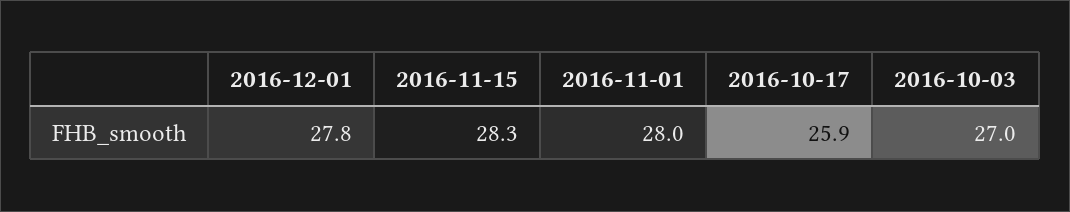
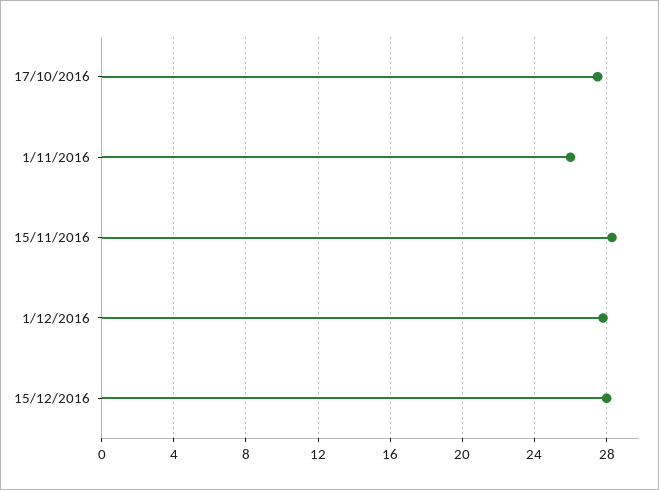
2016-11-01: 28 -> 26
2016-10-17: 25.9 -> 27.5
2016-10-03: 27 -> none
15/12/2016: none -> 28

